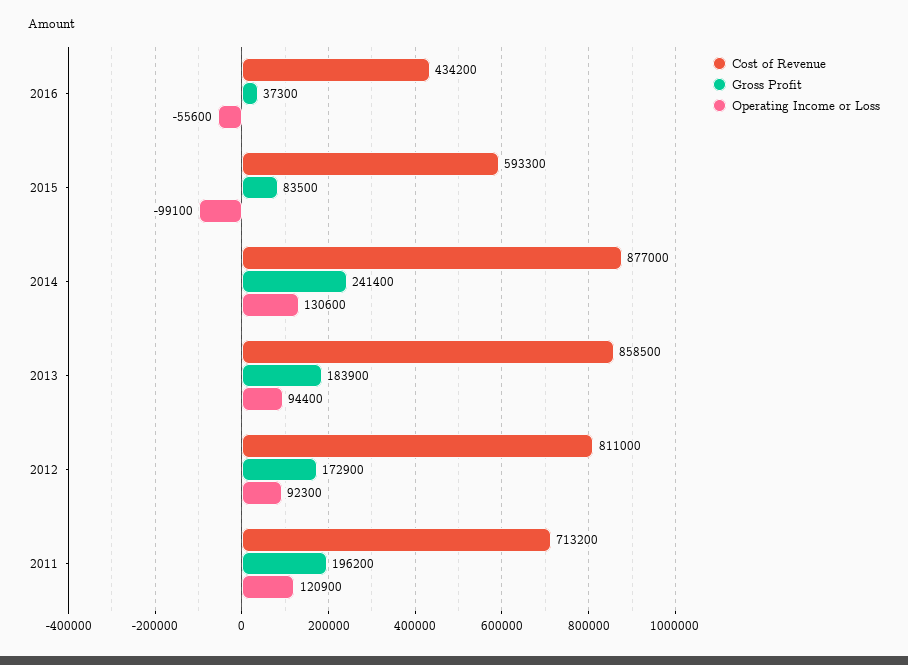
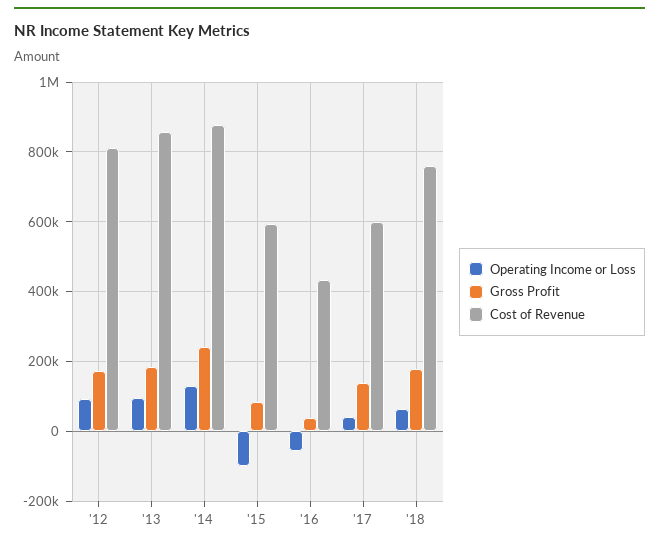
Cost of Revenue, 2011: 713200 -> none
Gross Profit, 2011: 196200 -> none
Operating Income or Loss, 2011: 120900 -> none
Operating Income or Loss, '17: none -> 40000
Gross Profit, '17: none -> 140000
Cost of Revenue, '17: none -> 600000
Operating Income or Loss, '18: none -> 60000
Gross Profit, '18: none -> 180000
Cost of Revenue, '18: none -> 760000

